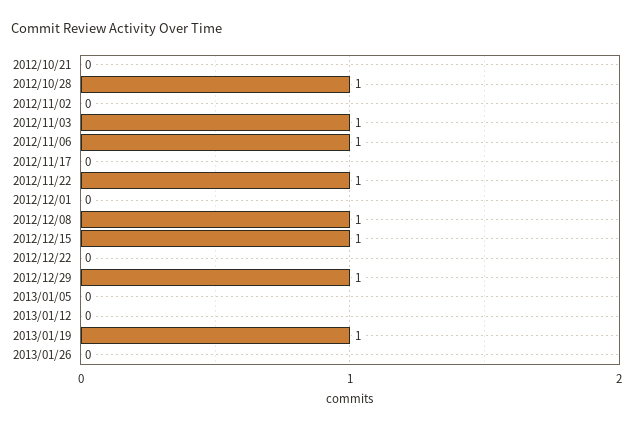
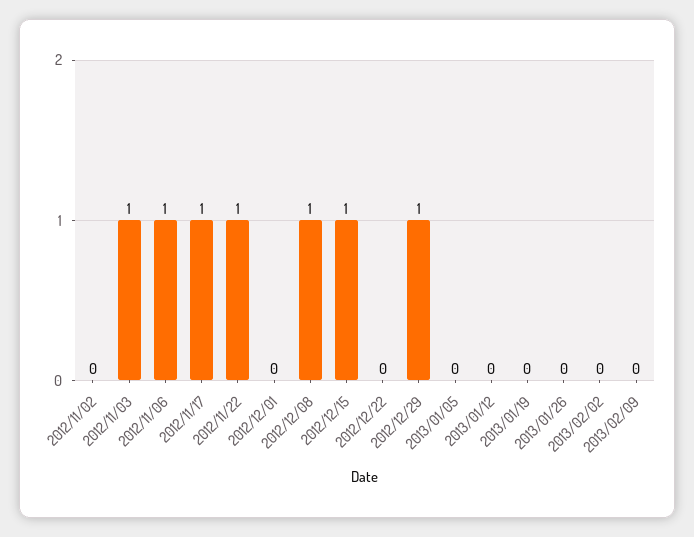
2012/10/21: 0 -> none
2012/10/28: 1 -> none
2012/11/17: 0 -> 1
2013/01/19: 1 -> 0
2013/02/02: none -> 0
2013/02/09: none -> 0

